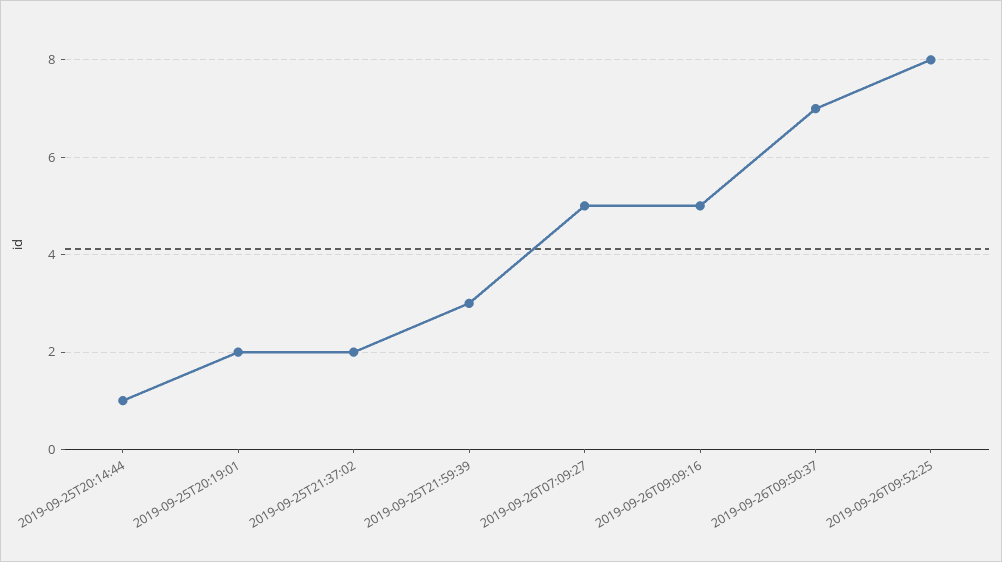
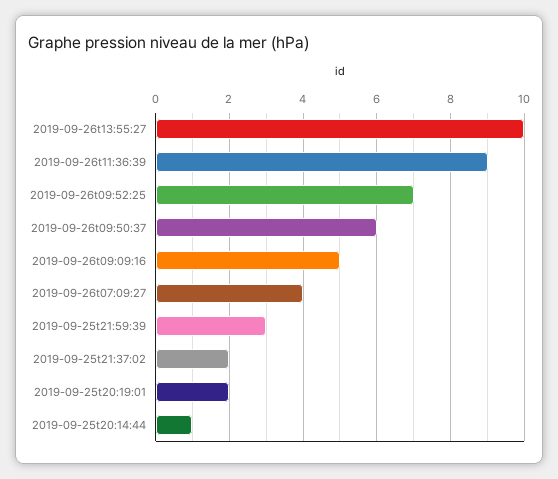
2019-09-26T07:09:27: 5 -> 4
2019-09-26T09:50:37: 7 -> 6
2019-09-26T09:52:25: 8 -> 7
2019-09-26t13:55:27: none -> 10
2019-09-26t11:36:39: none -> 9

